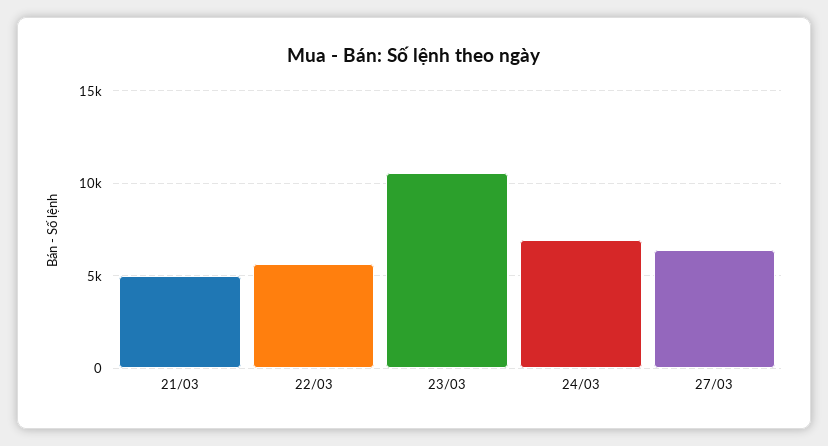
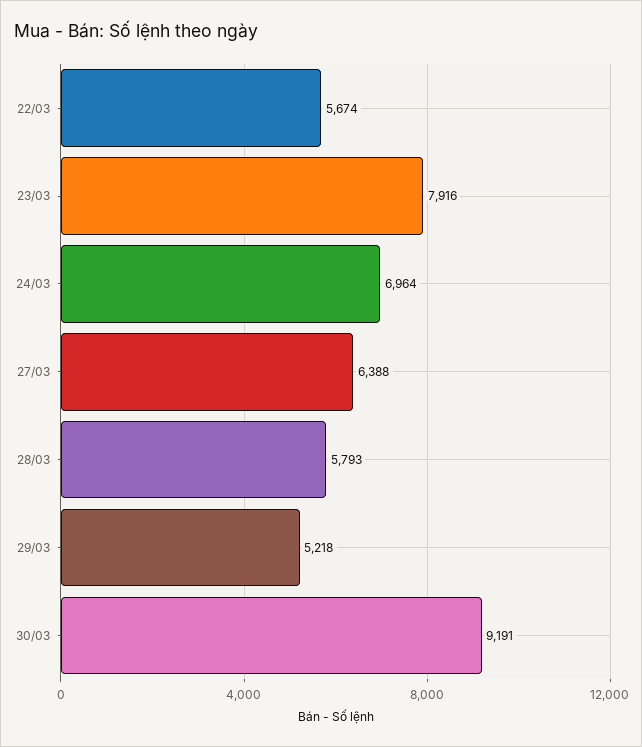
21/03: 5000 -> none
23/03: 10500 -> 7916
28/03: none -> 5793
29/03: none -> 5218
30/03: none -> 9191

